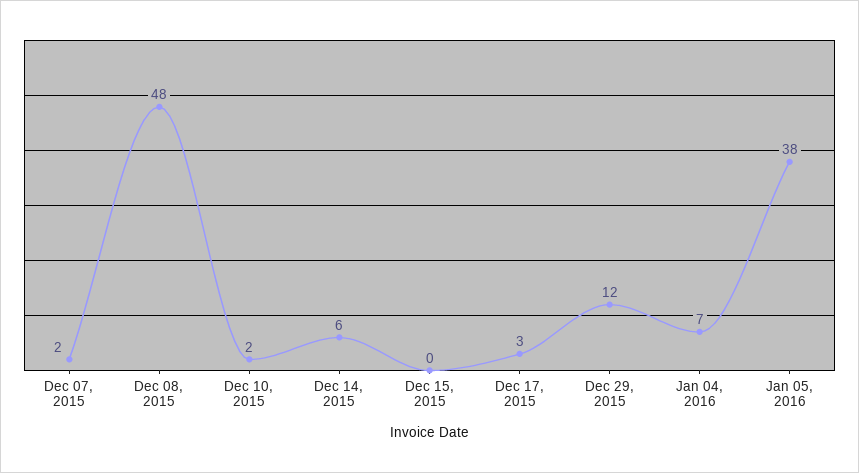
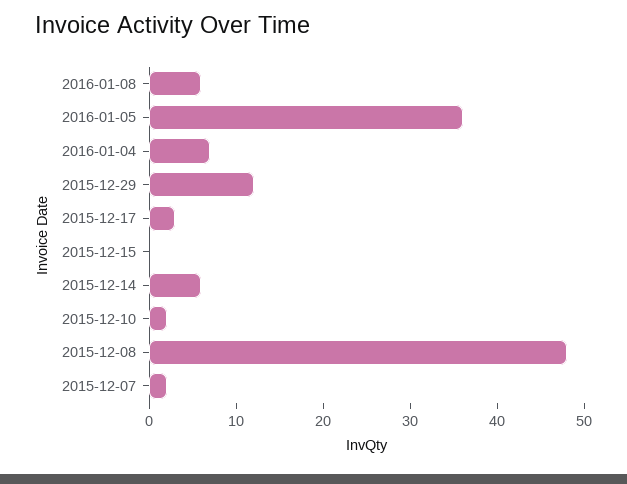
Jan 05, 2016: 38 -> 36
2016-01-08: none -> 6

